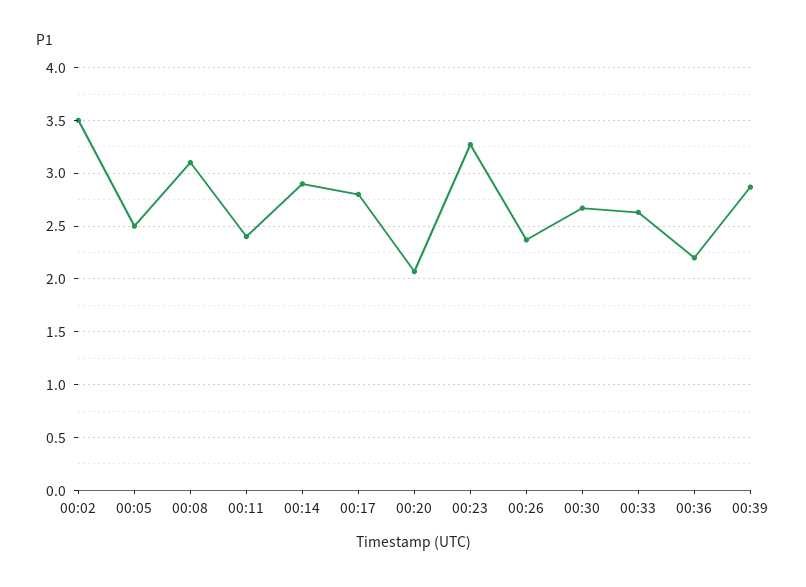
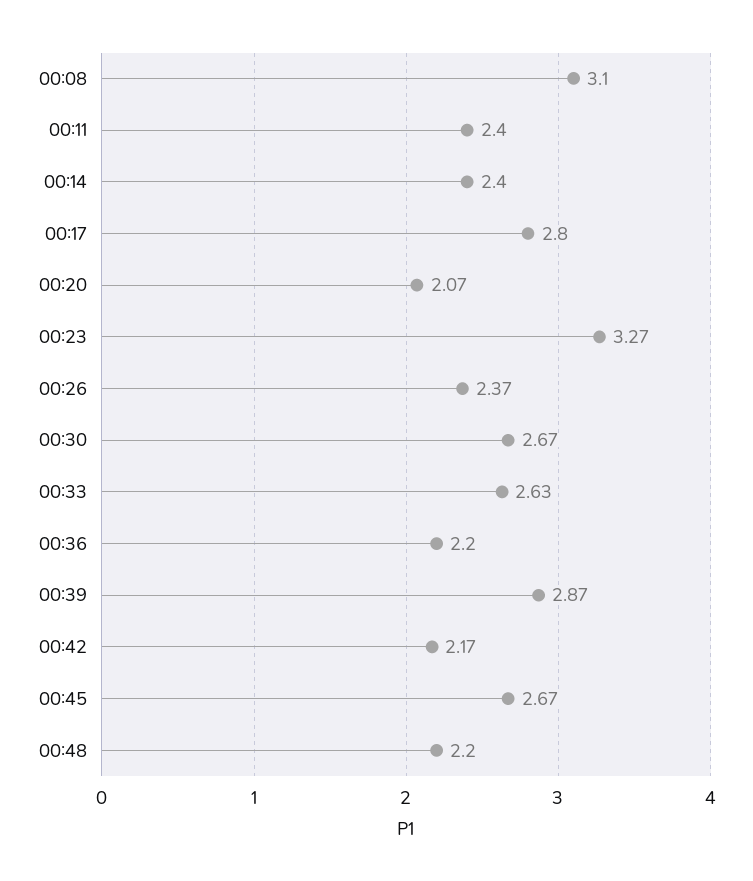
00:02: 3.5 -> none
00:05: 2.5 -> none
00:14: 2.9 -> 2.4
00:42: none -> 2.17
00:45: none -> 2.67
00:48: none -> 2.2

